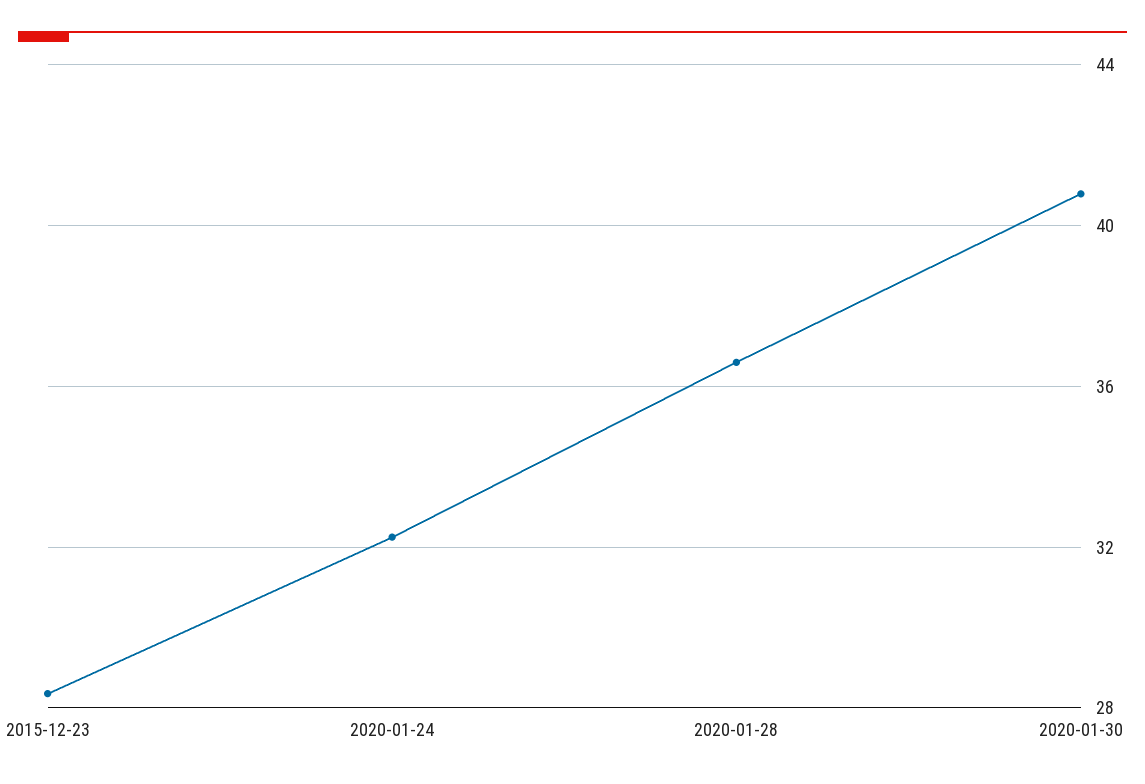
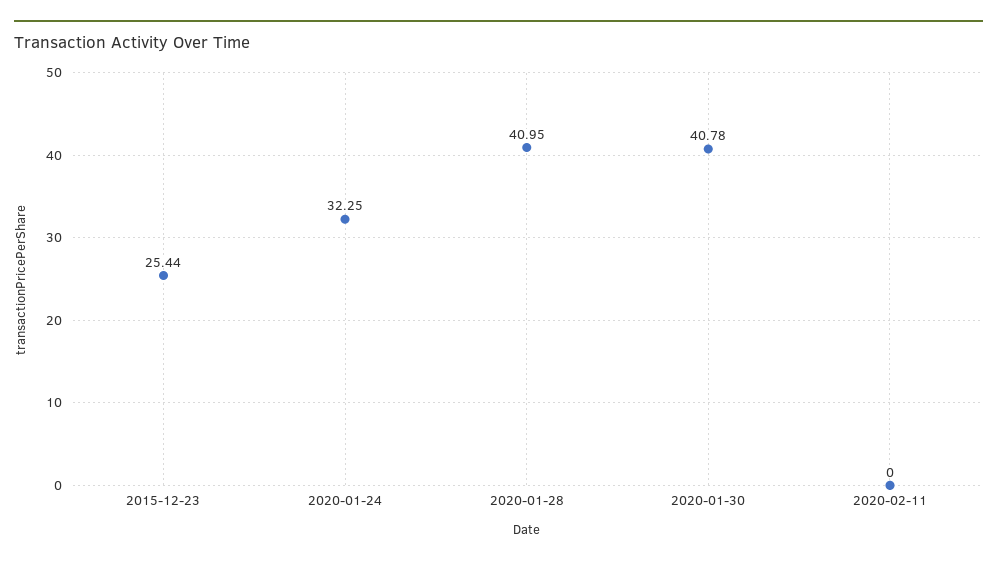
2015-12-23: 28.5 -> 25.44
2020-01-28: 36.5 -> 40.95
2020-02-11: none -> 0

